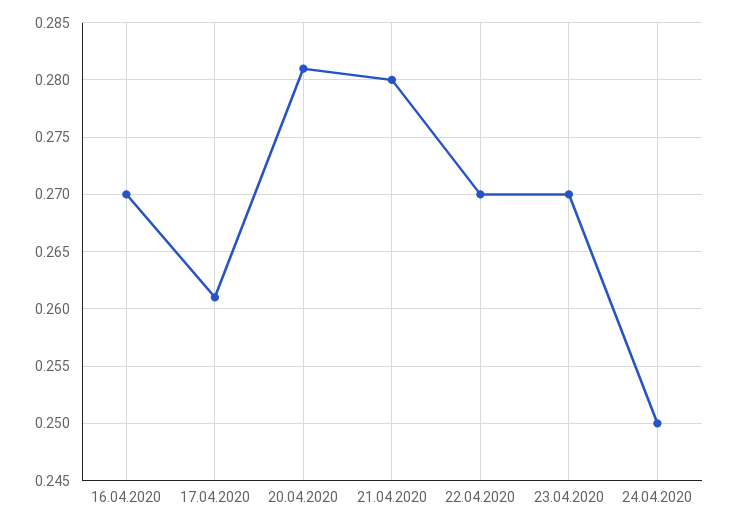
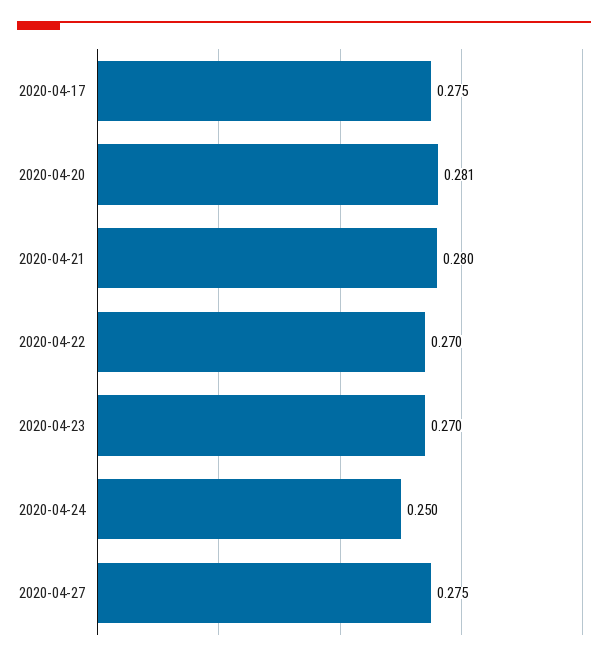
16.04.2020: 0.27 -> none
17.04.2020: 0.261 -> 0.275
2020-04-27: none -> 0.275

